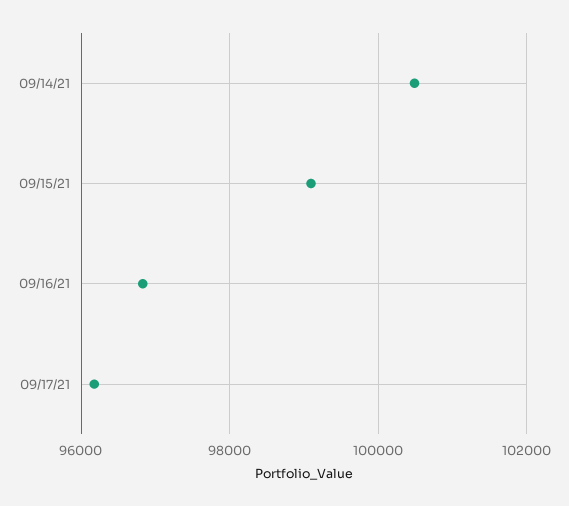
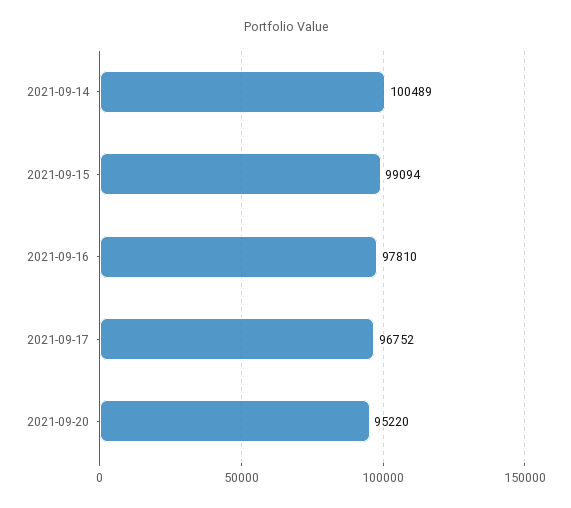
09/16/21: 96800 -> 97810
09/17/21: 96200 -> 96752
2021-09-20: none -> 95220

